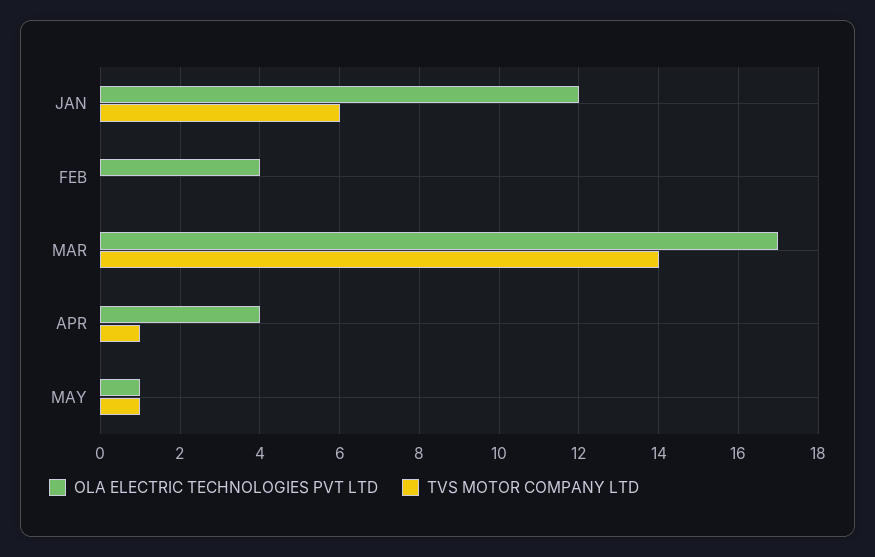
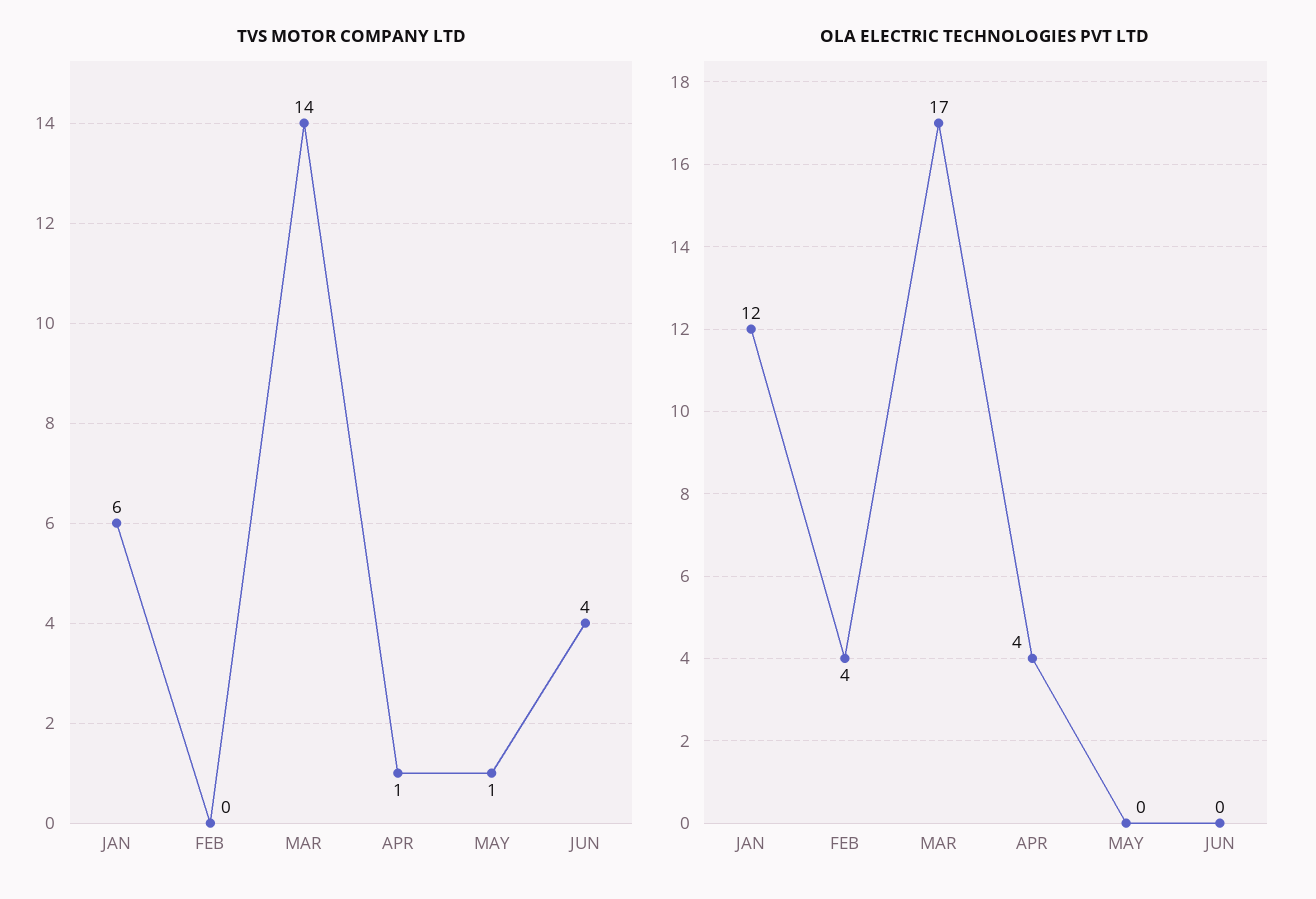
OLA ELECTRIC TECHNOLOGIES PVT LTD, MAY: 1 -> 0
TVS MOTOR COMPANY LTD, JUN: none -> 4
OLA ELECTRIC TECHNOLOGIES PVT LTD, JUN: none -> 0

